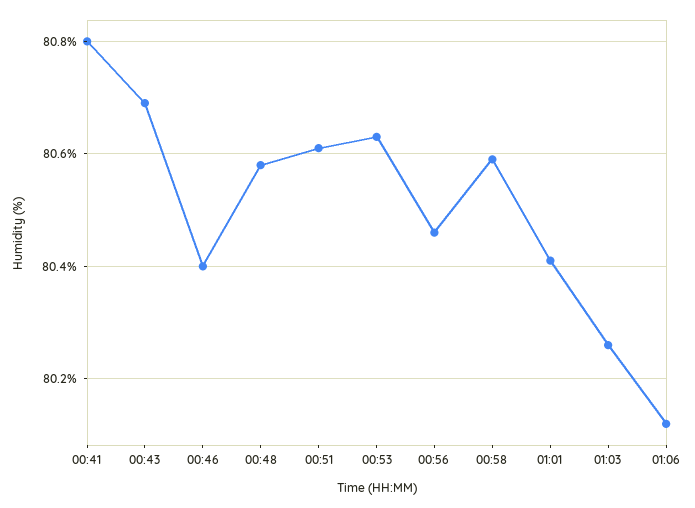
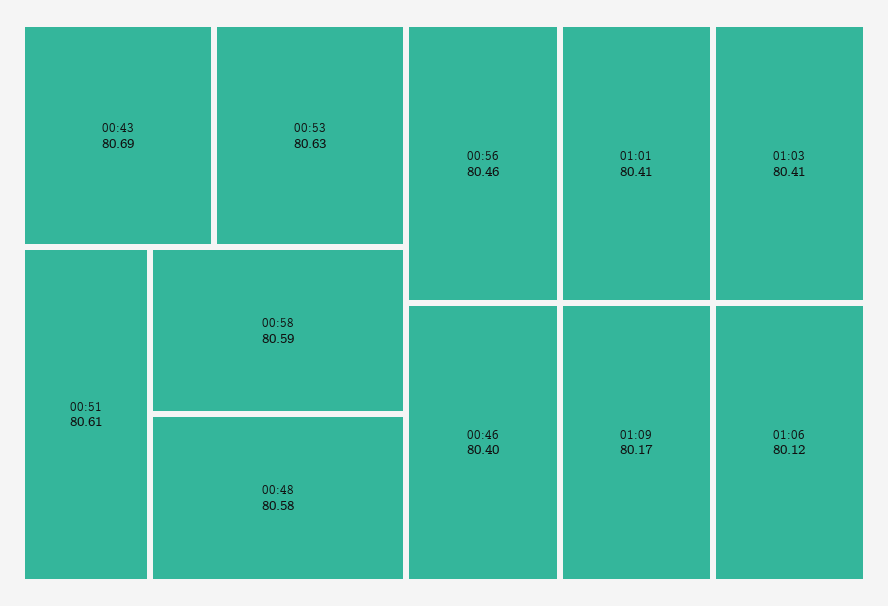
00:41: 80.8 -> none
01:03: 80.25 -> 80.41
01:09: none -> 80.17

